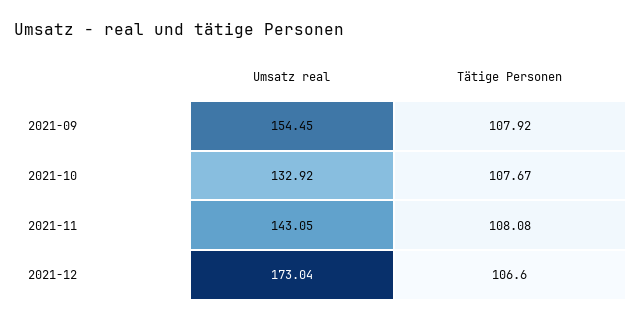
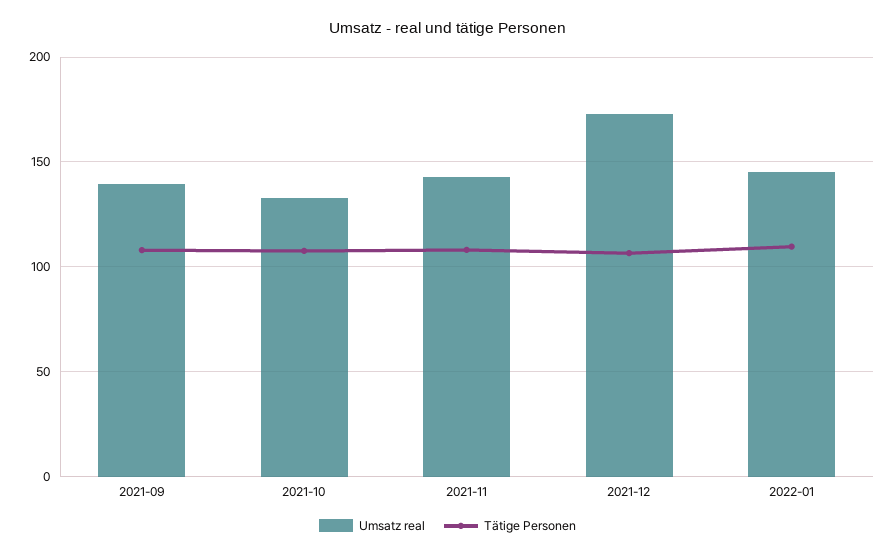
Umsatz real, 2021-09: 154.45 -> 140
Umsatz real, 2022-01: none -> 145
Tätige Personen, 2022-01: none -> 110

